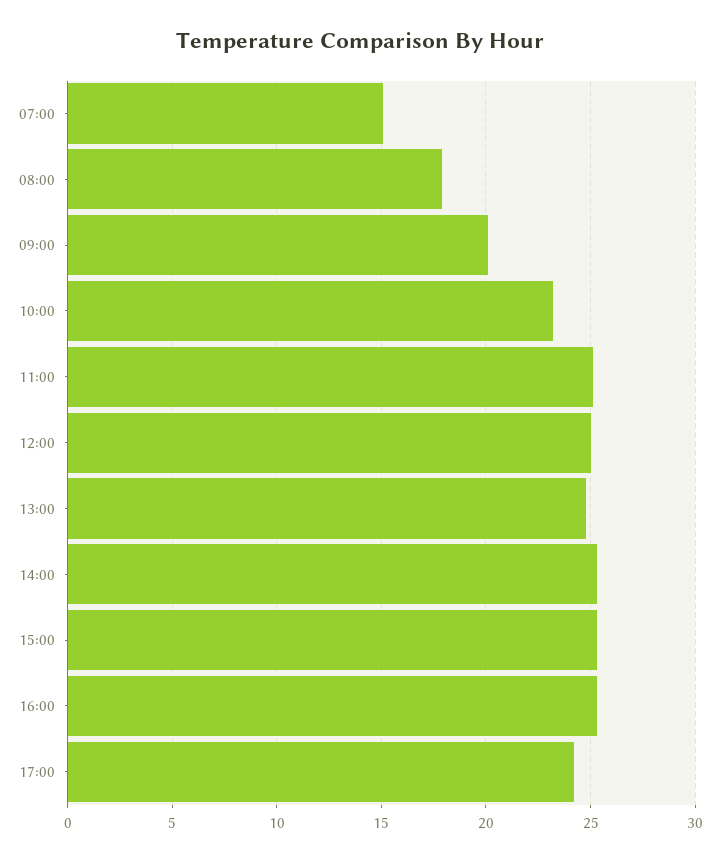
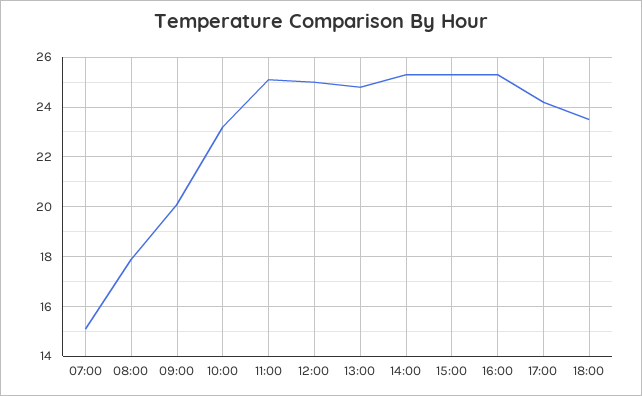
18:00: none -> 23.5

